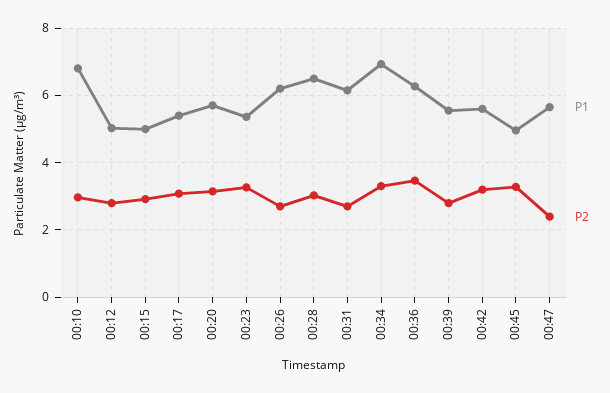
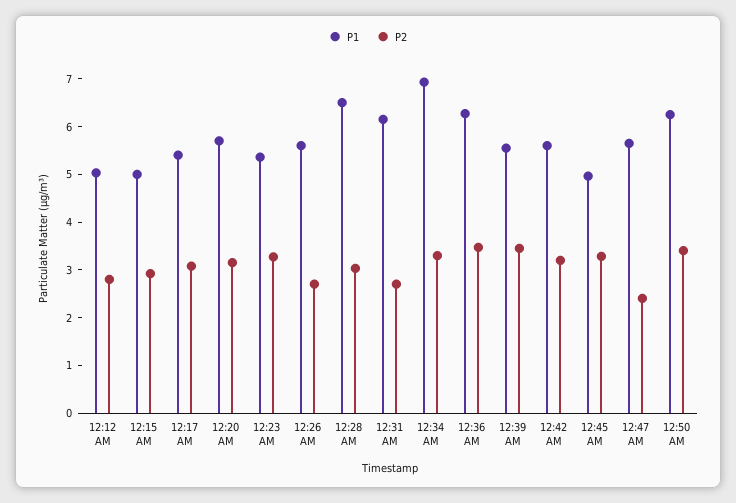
P1, 00:10: 6.8 -> none
P2, 00:10: 3 -> none
P1, 00:26: 6.2 -> 5.6
P2, 00:39: 2.8 -> 3.4
P1, 12:50 AM: none -> 6.2
P2, 12:50 AM: none -> 3.4

